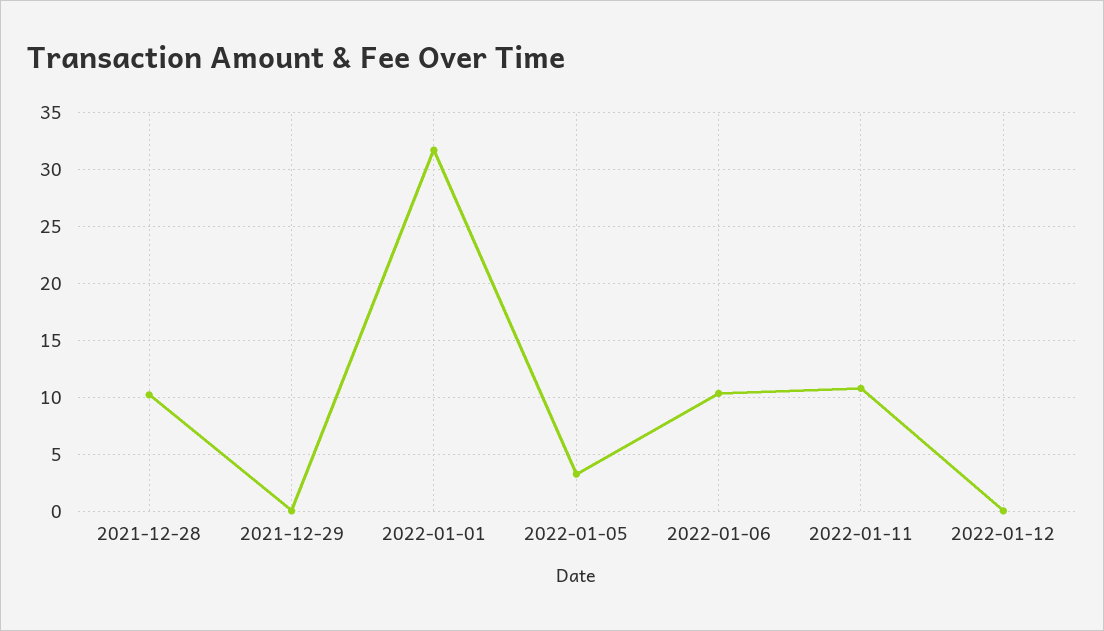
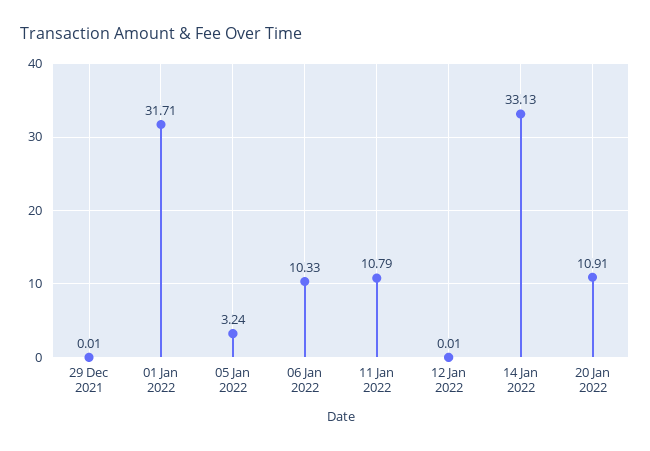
2021-12-28: 10 -> none
14 Jan 2022: none -> 33.13
20 Jan 2022: none -> 10.91

